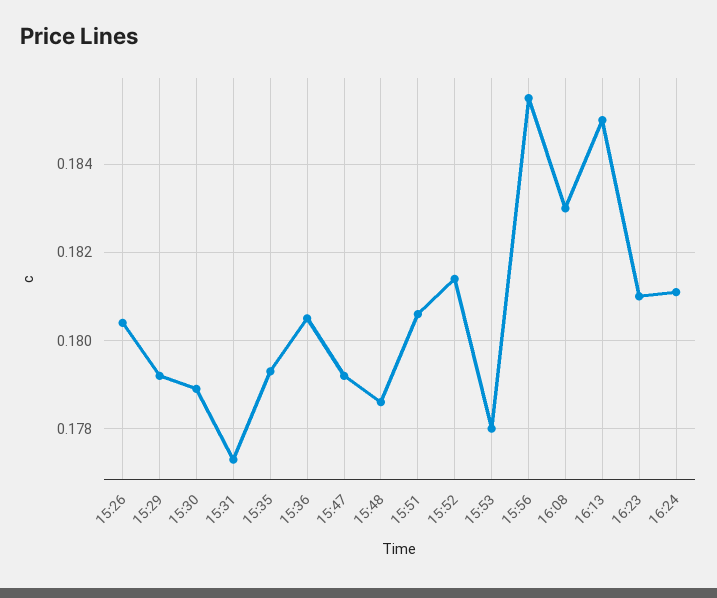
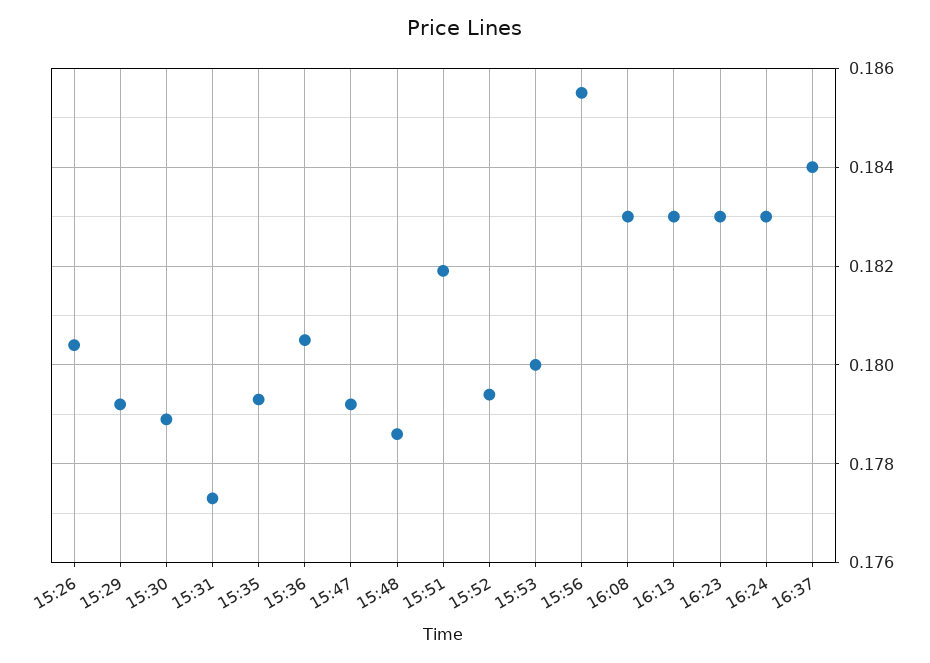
15:51: 0.1805 -> 0.182
15:52: 0.1815 -> 0.1795
15:53: 0.178 -> 0.18
16:13: 0.185 -> 0.183
16:23: 0.181 -> 0.183
16:24: 0.181 -> 0.183
16:37: none -> 0.184

